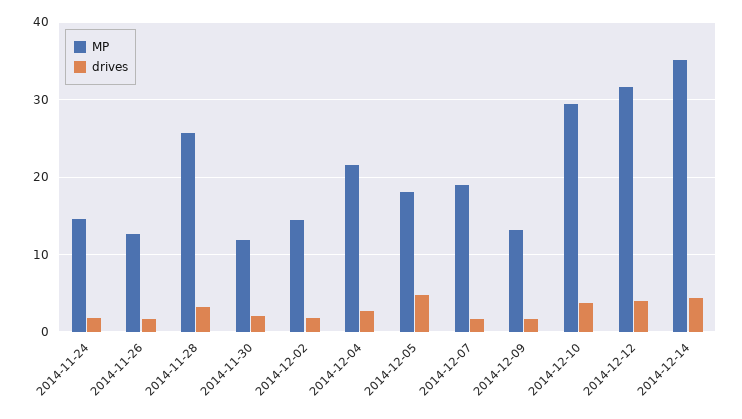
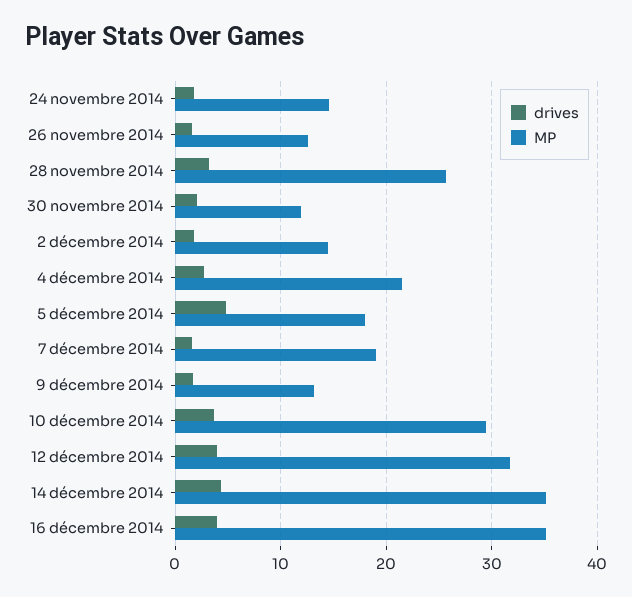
drives, 16 décembre 2014: none -> 4
MP, 16 décembre 2014: none -> 35

